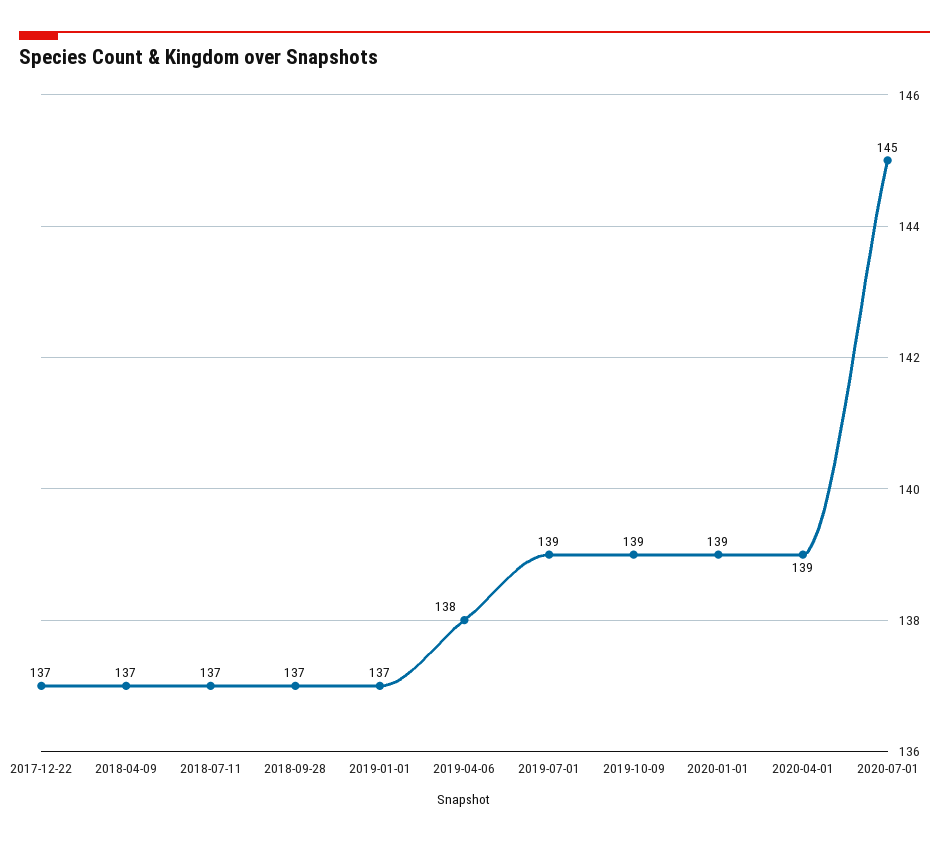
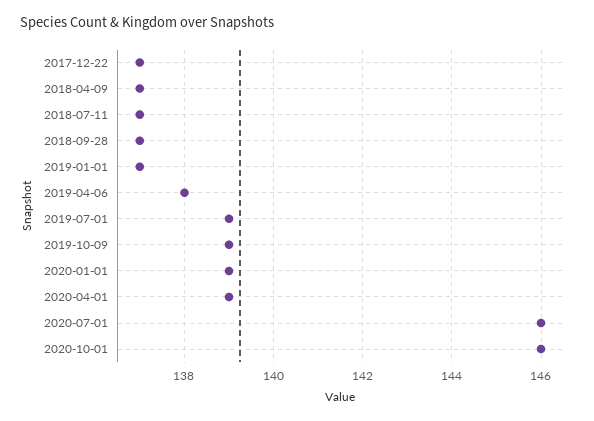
2020-07-01: 145 -> 146
2020-10-01: none -> 146

